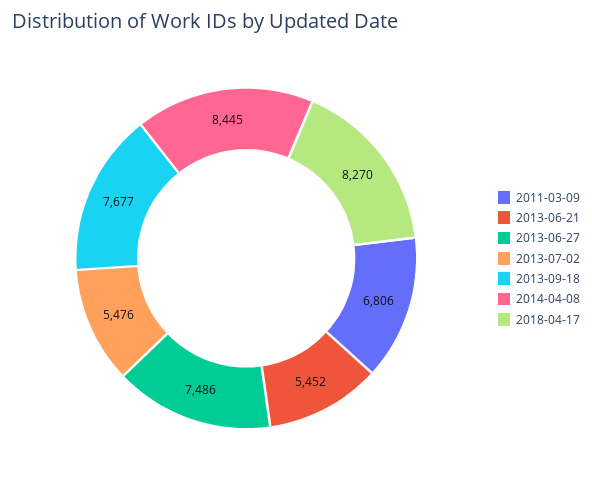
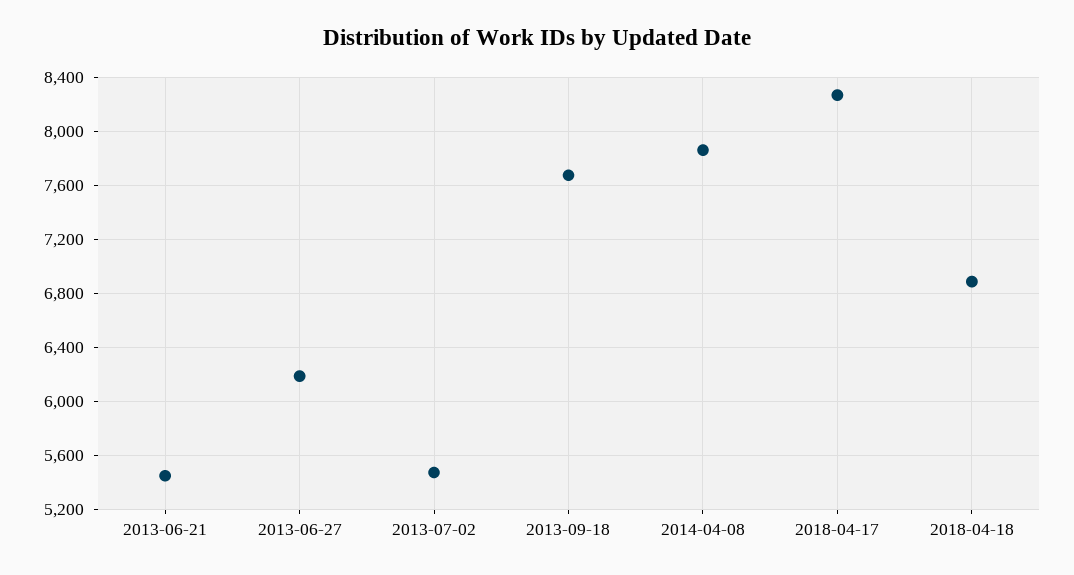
2011-03-09: 6806 -> none
2013-06-27: 7486 -> 6200
2014-04-08: 8445 -> 7850
2018-04-18: none -> 6900

